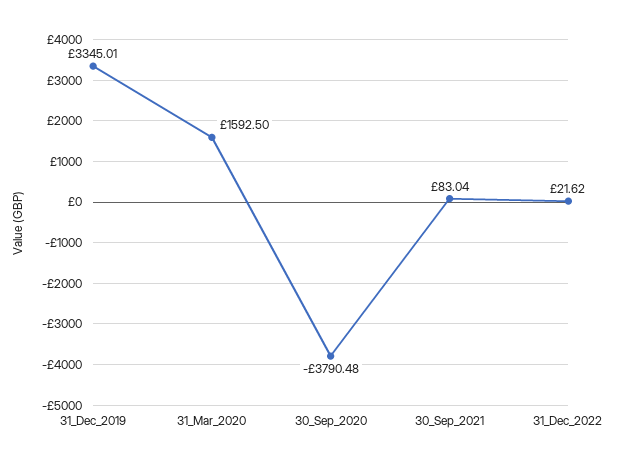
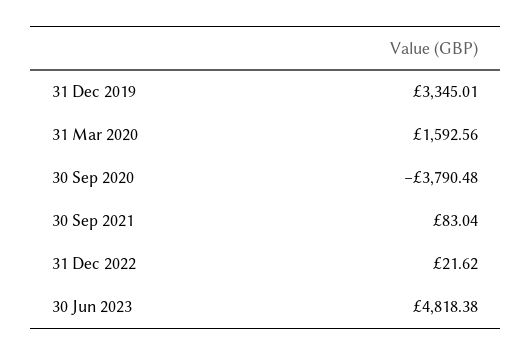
31_Mar_2020: 1592.5 -> 1592.56
30 Jun 2023: none -> 4818.38

